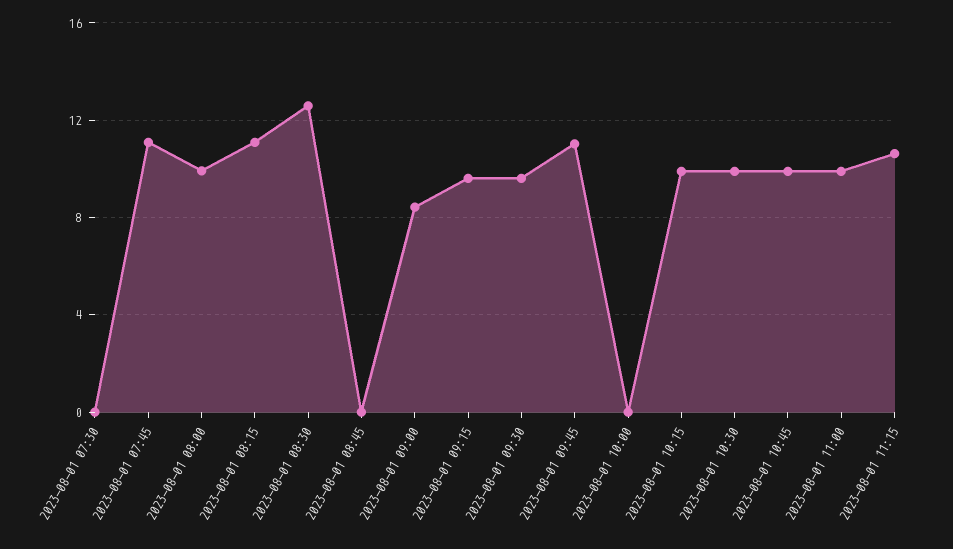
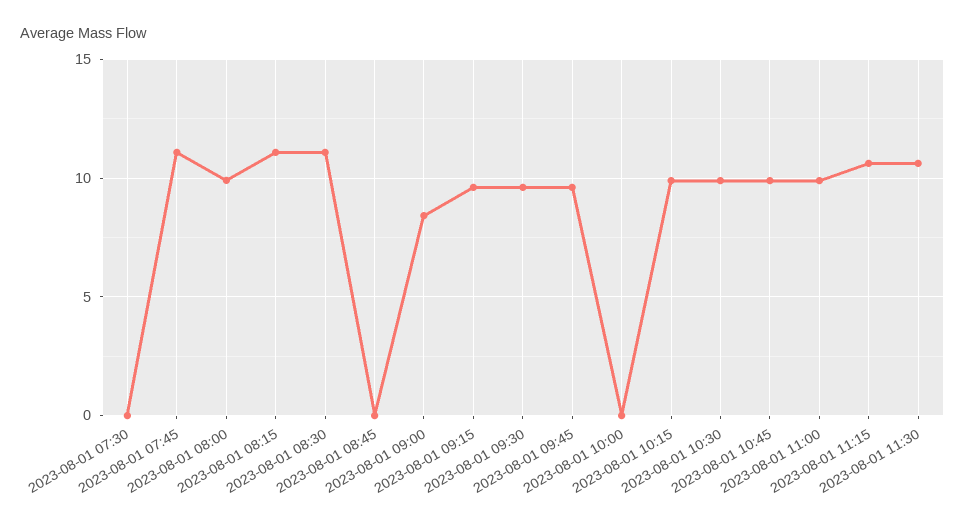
2023-08-01 08:30: 12.5 -> 11
2023-08-01 09:45: 11 -> 9.5
2023-08-01 11:30: none -> 10.5

